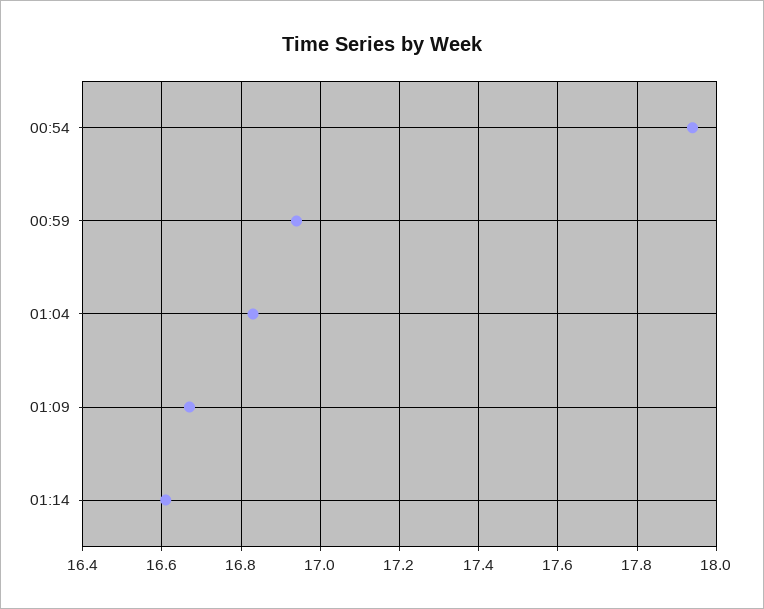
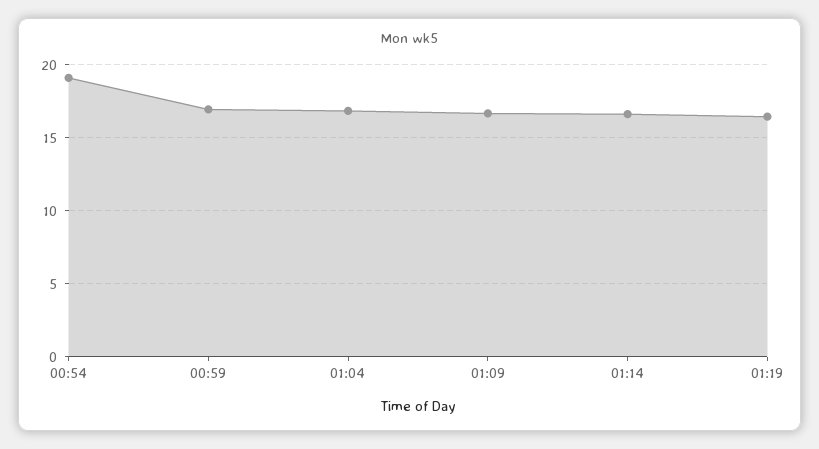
00:54: 17.95 -> 19
01:19: none -> 16.5

